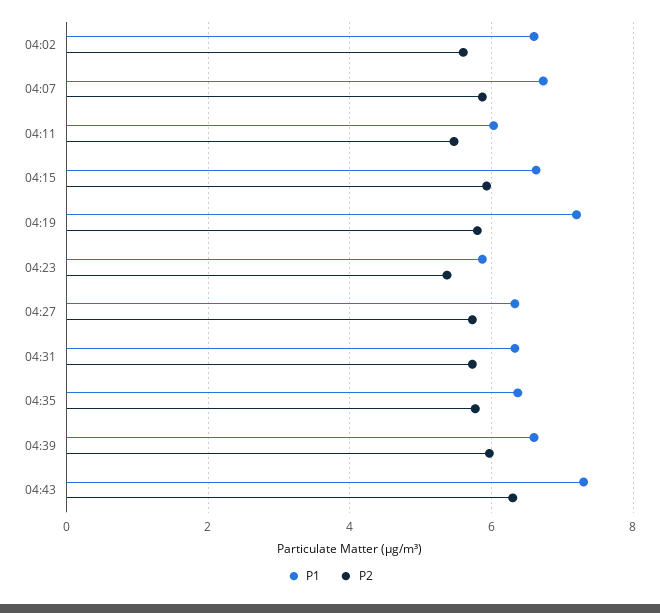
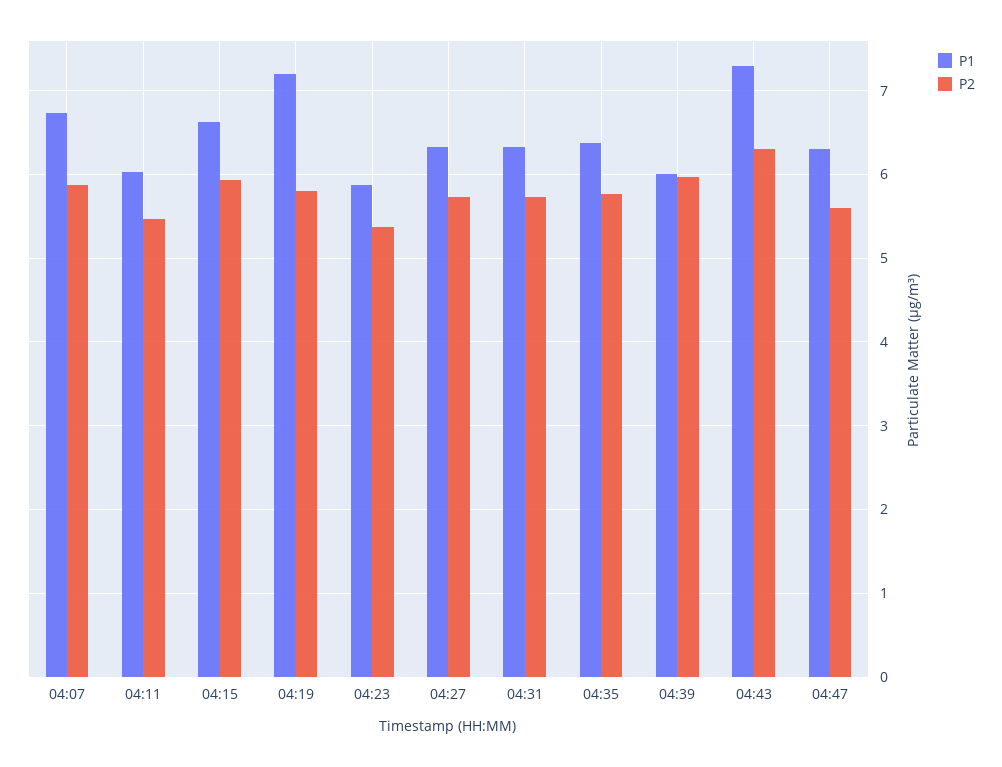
P1, 04:02: 6.6 -> none
P2, 04:02: 5.6 -> none
P1, 04:39: 6.6 -> 6
P1, 04:47: none -> 6.3
P2, 04:47: none -> 5.6

